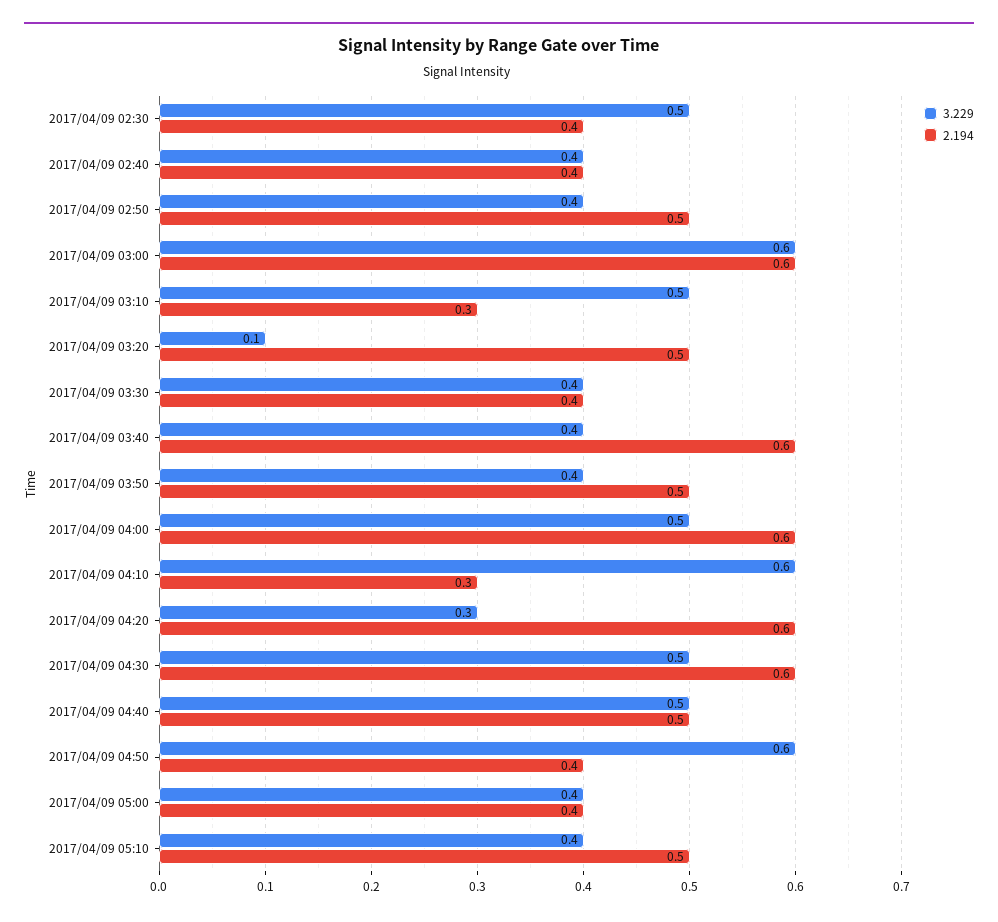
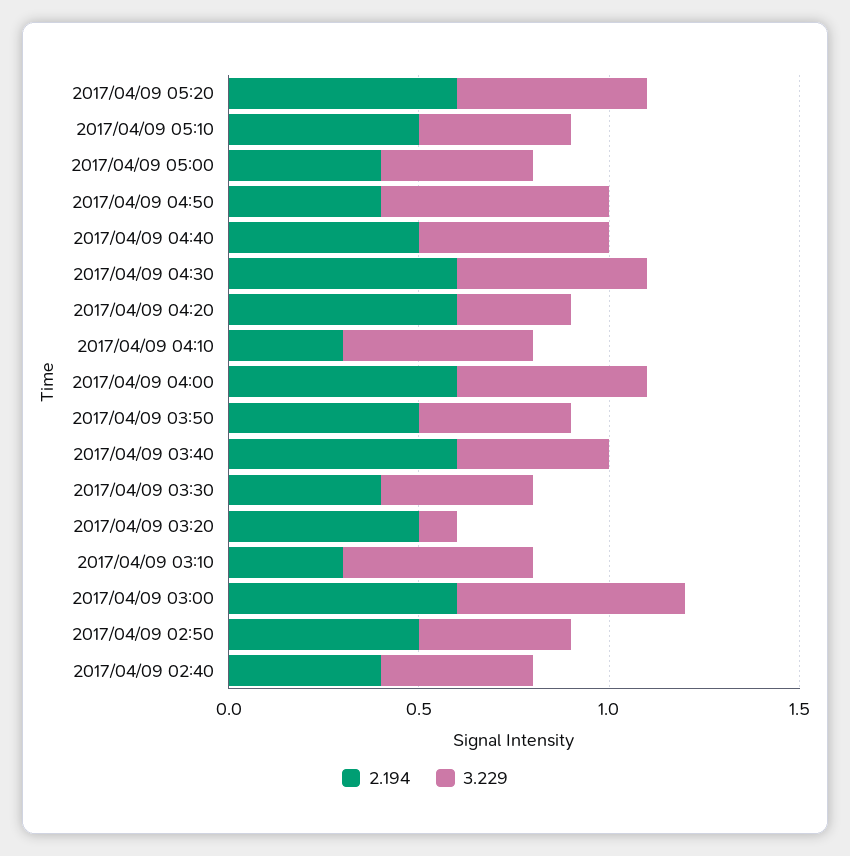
3.229, 2017/04/09 02:30: 0.5 -> none
2.194, 2017/04/09 02:30: 0.4 -> none
3.229, 2017/04/09 04:10: 0.6 -> 0.5
2.194, 2017/04/09 05:20: none -> 0.6
3.229, 2017/04/09 05:20: none -> 0.5

